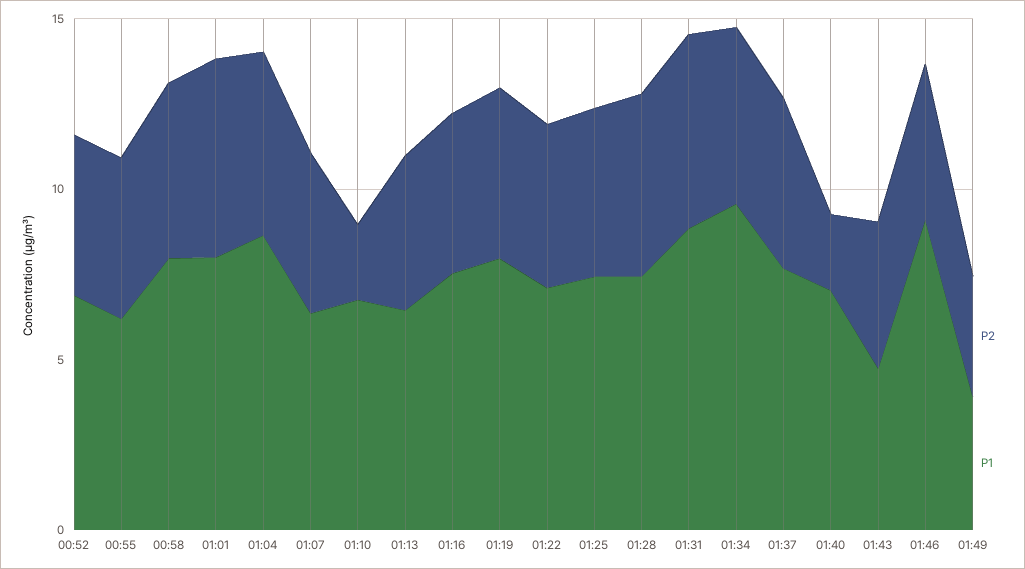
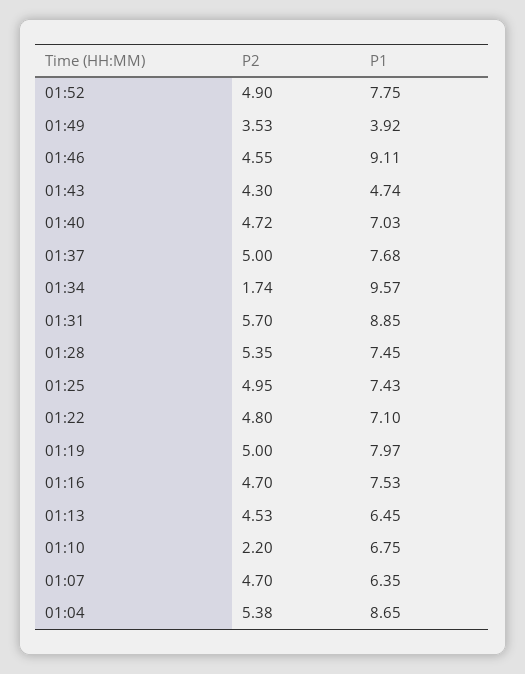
P2, 00:52: 5 -> none
P1, 00:52: 7 -> none
P2, 00:55: 5 -> none
P1, 00:55: 6 -> none
P2, 00:58: 5 -> none
P1, 00:58: 8 -> none
P2, 01:01: 6 -> none
P1, 01:01: 8 -> none
P2, 01:34: 5 -> 1.74
P2, 01:40: 2 -> 4.72
P2, 01:52: none -> 4.9
P1, 01:52: none -> 7.75

